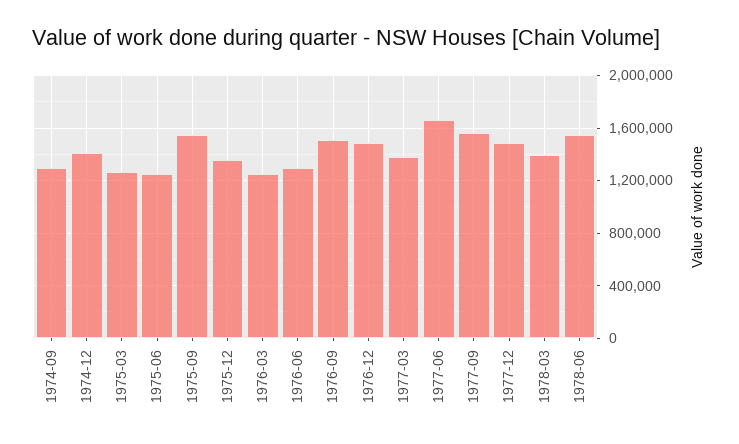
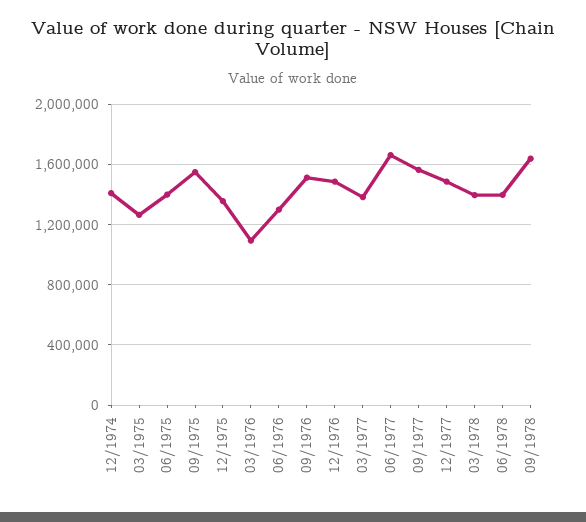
1974-09: 1300000 -> none
1975-06: 1250000 -> 1400000
1976-03: 1250000 -> 1100000
1978-06: 1550000 -> 1400000
09/1978: none -> 1650000

